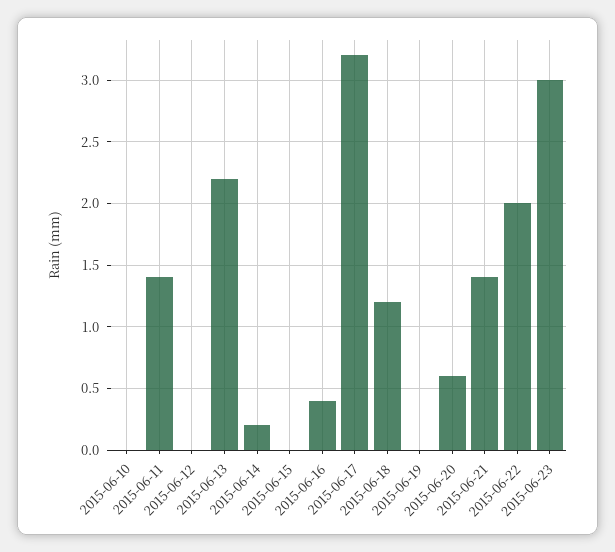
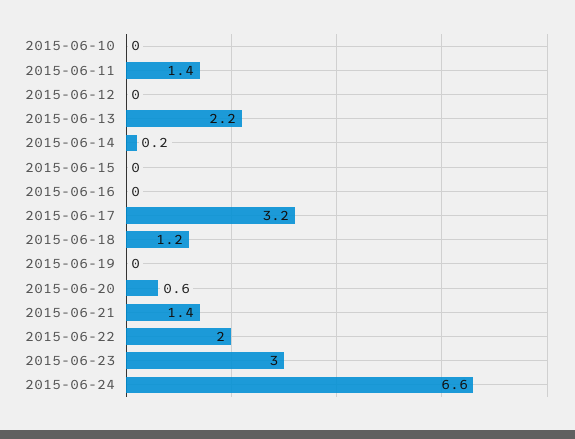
2015-06-16: 0.4 -> 0
2015-06-24: none -> 6.6

